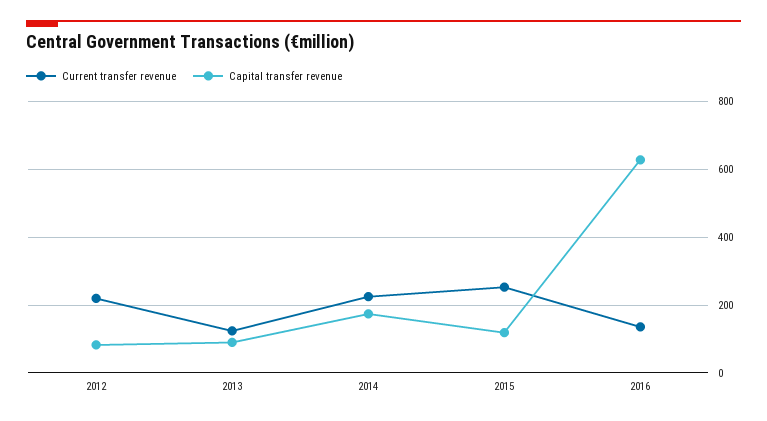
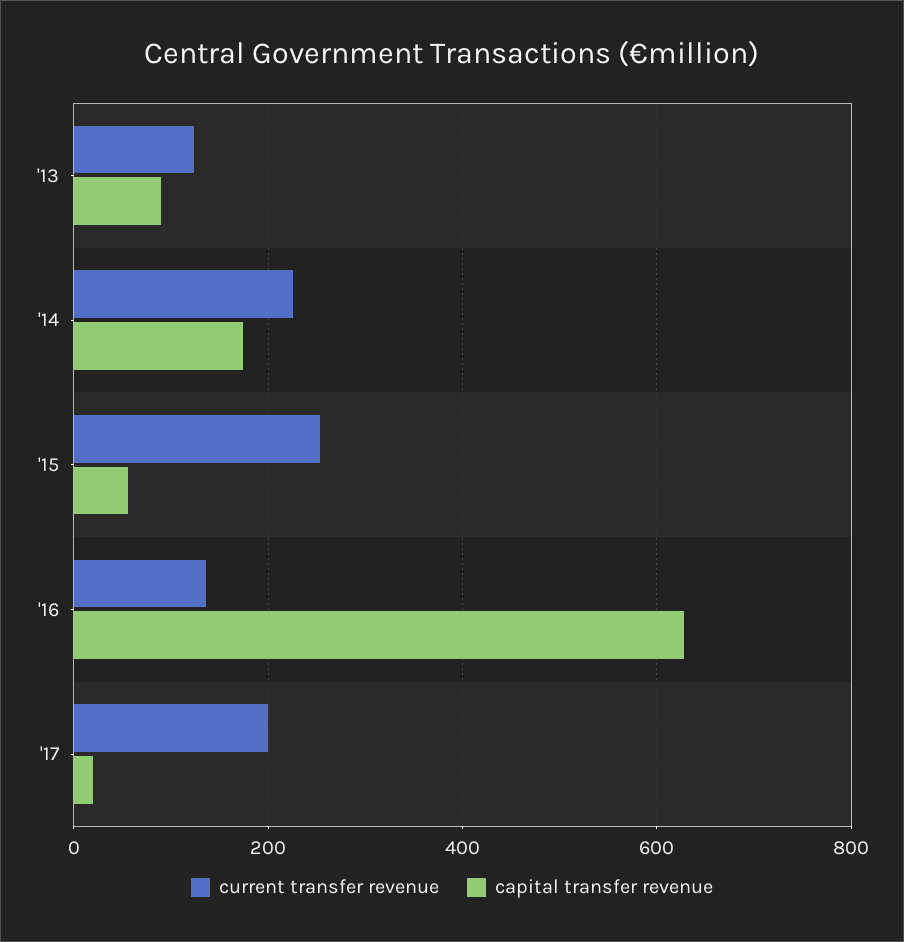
Current transfer revenue, 2012: 220 -> none
Capital transfer revenue, 2012: 80 -> none
Capital transfer revenue, 2015: 120 -> 60
Current transfer revenue, '17: none -> 200
Capital transfer revenue, '17: none -> 20

